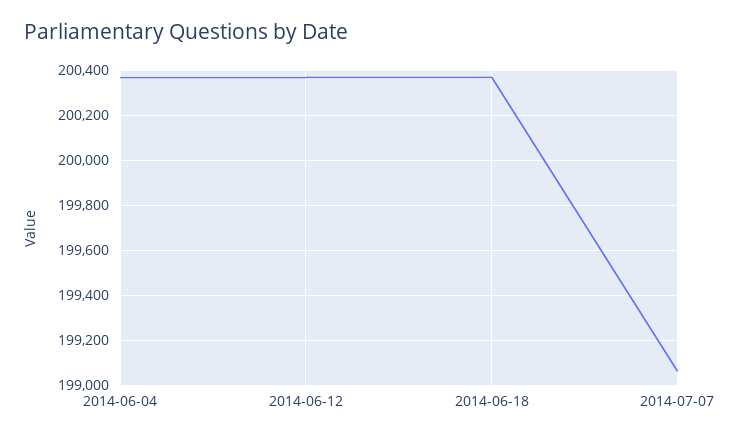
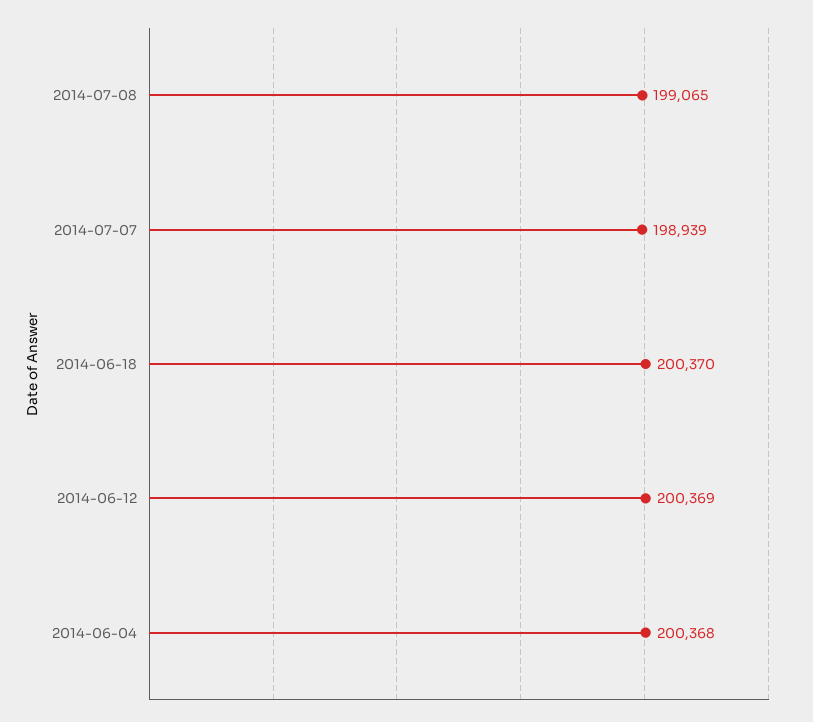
2014-07-07: 199050 -> 198939
2014-07-08: none -> 199065

